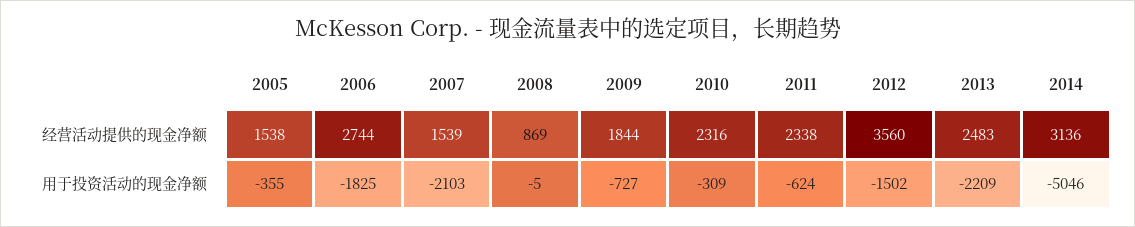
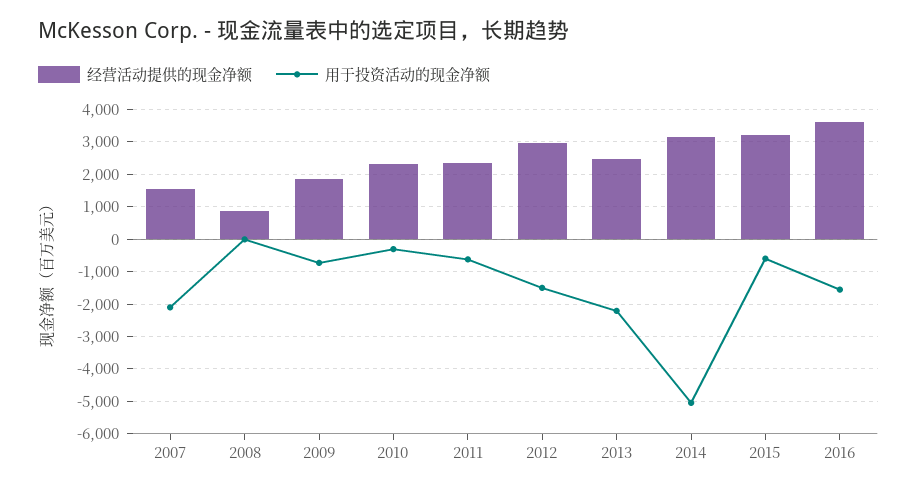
经营活动提供的现金净额, 2005: 1538 -> none
经营活动提供的现金净额, 2006: 2744 -> none
经营活动提供的现金净额, 2012: 3560 -> 3000
用于投资活动的现金净额, 2005: -355 -> none
用于投资活动的现金净额, 2006: -1825 -> none
经营活动提供的现金净额, 2015: none -> 3200
用于投资活动的现金净额, 2015: none -> -600
经营活动提供的现金净额, 2016: none -> 3600
用于投资活动的现金净额, 2016: none -> -1600

